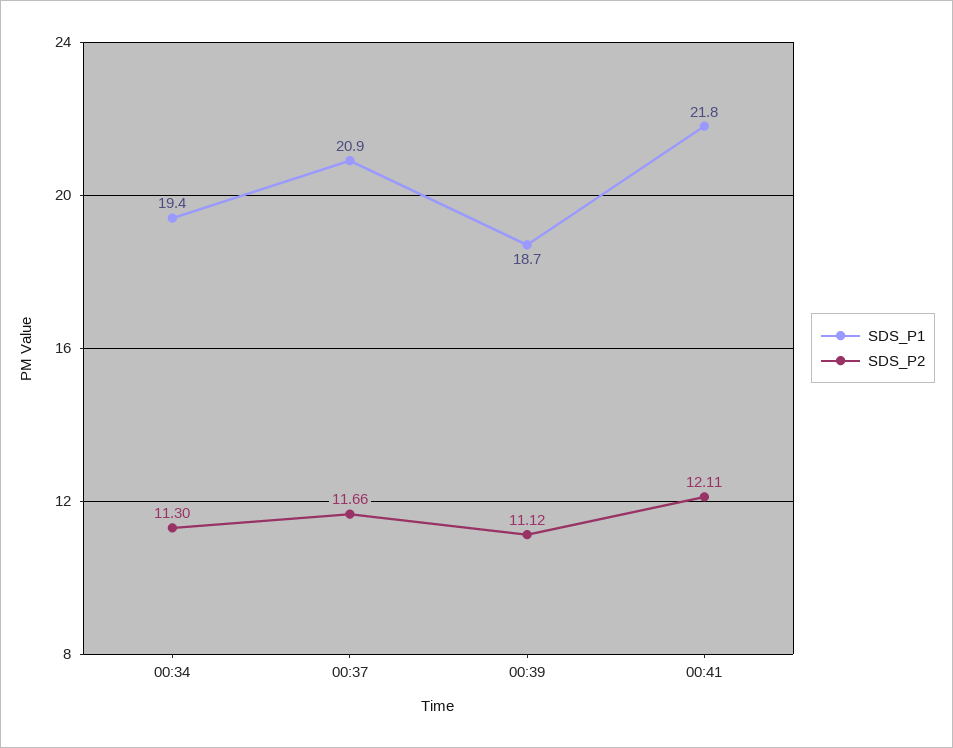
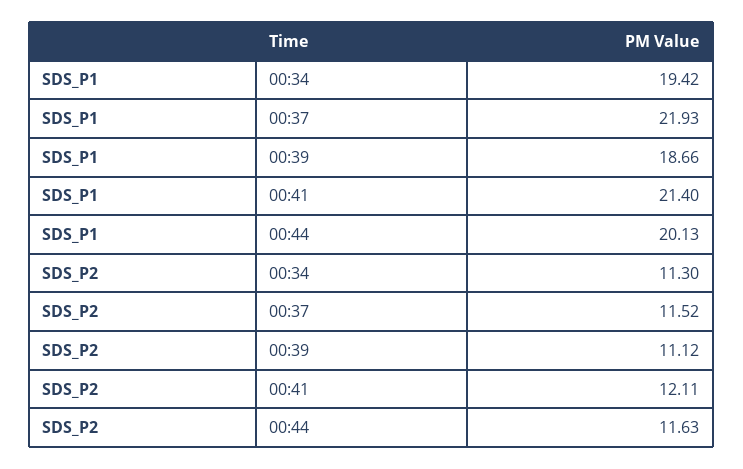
SDS_P1, 00:37: 20.9 -> 21.93
SDS_P2, 00:37: 11.66 -> 11.52
SDS_P1, 00:41: 21.8 -> 21.4
SDS_P1, 00:44: none -> 20.13
SDS_P2, 00:44: none -> 11.63

